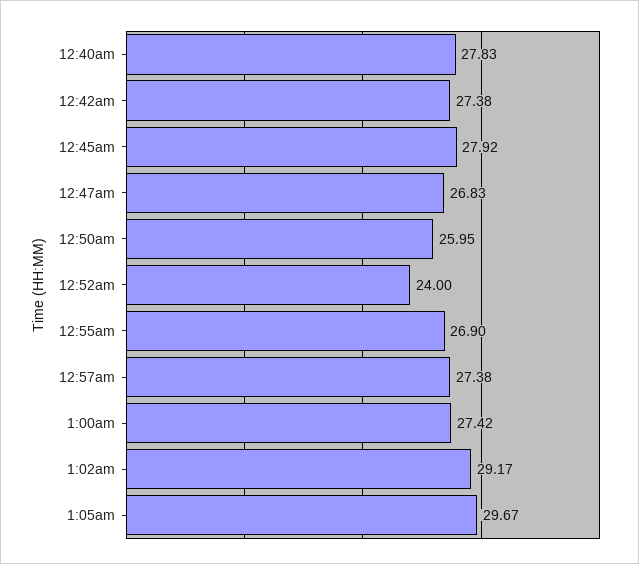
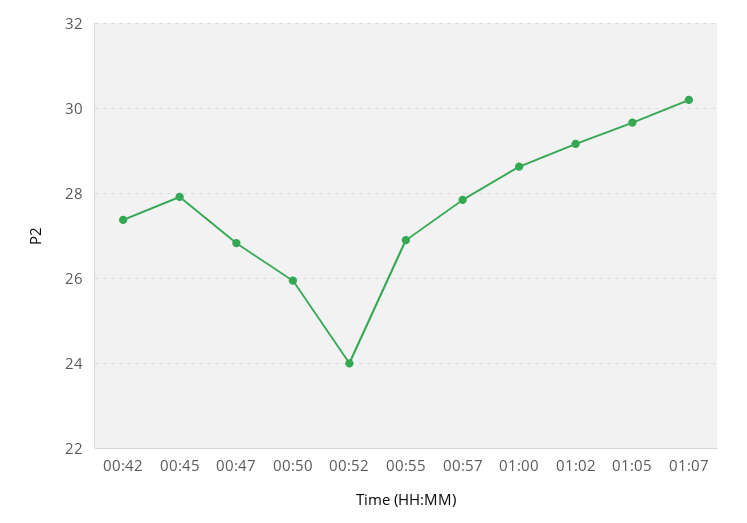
12:40am: 27.83 -> none
12:57am: 27.38 -> 27.8
1:00am: 27.42 -> 28.6
01:07: none -> 30.2

